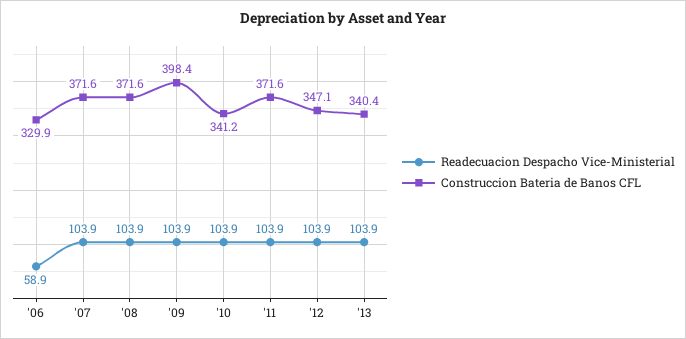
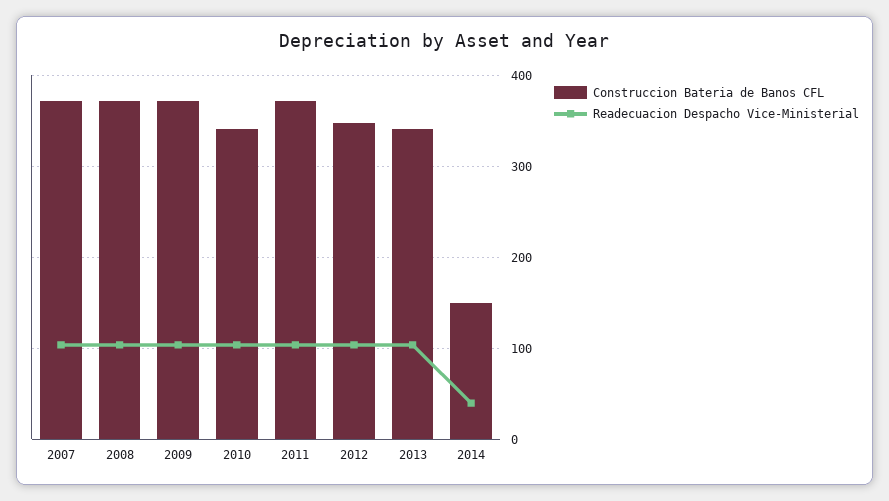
Readecuacion Despacho Vice-Ministerial, '06: 58.9 -> none
Construccion Bateria de Banos CFL, '06: 329.9 -> none
Construccion Bateria de Banos CFL, '09: 398.4 -> 370
Construccion Bateria de Banos CFL, 2014: none -> 150
Readecuacion Despacho Vice-Ministerial, 2014: none -> 40

